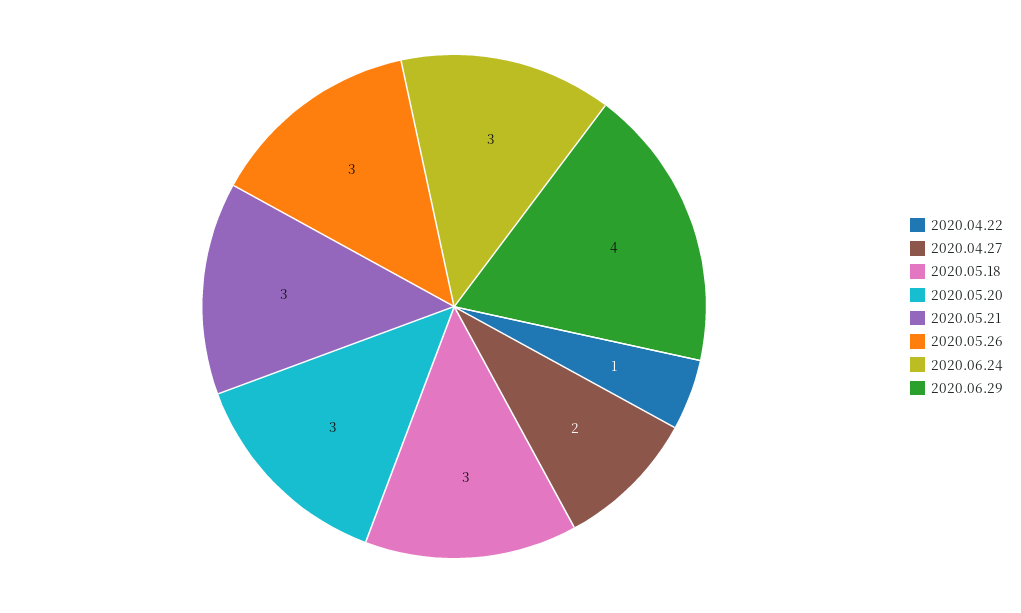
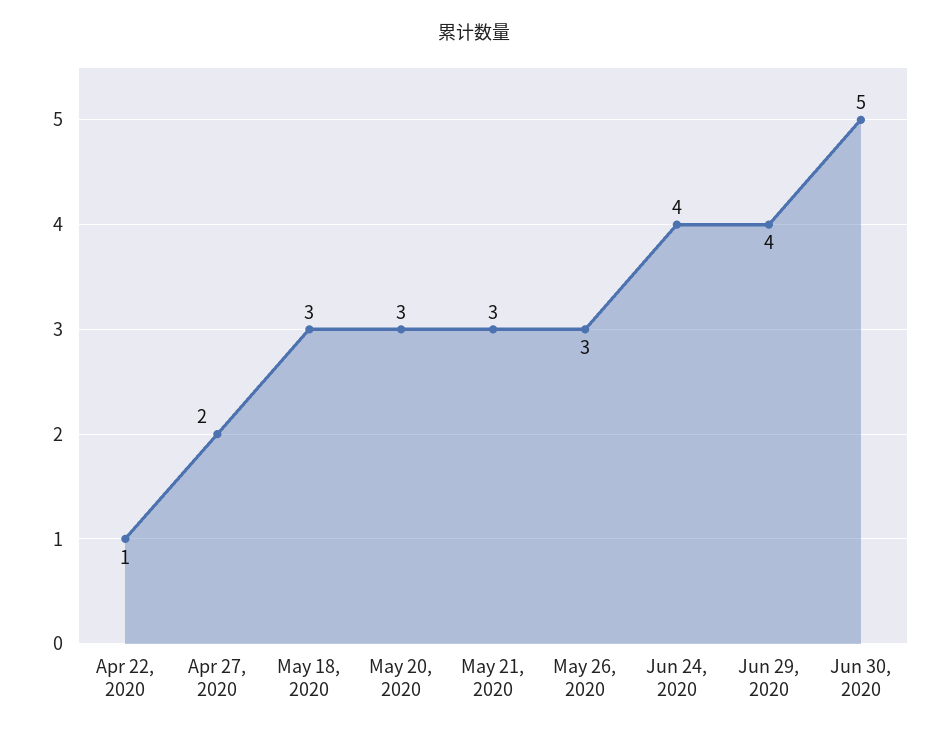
2020.06.24: 3 -> 4
Jun 30, 2020: none -> 5

